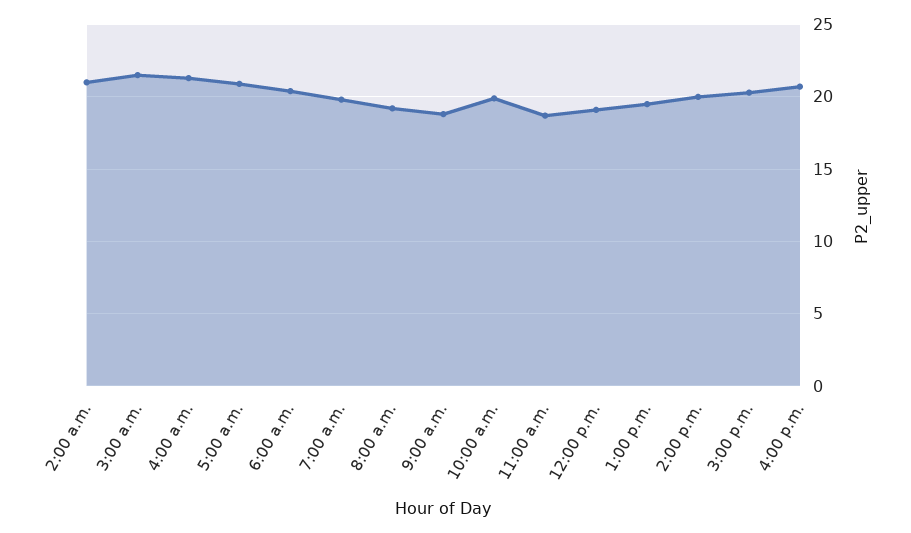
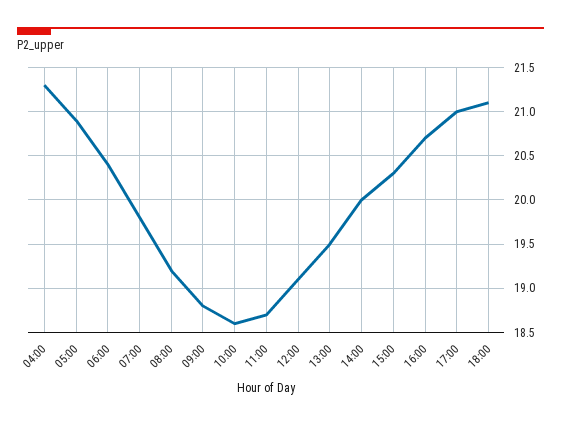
2:00 a.m.: 21 -> none
3:00 a.m.: 21.5 -> none
10:00 a.m.: 20 -> 18.6
17:00: none -> 21
18:00: none -> 21.1

